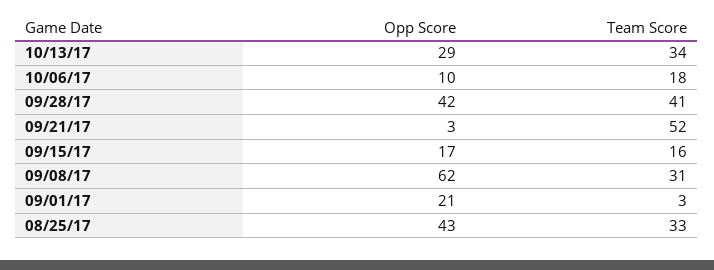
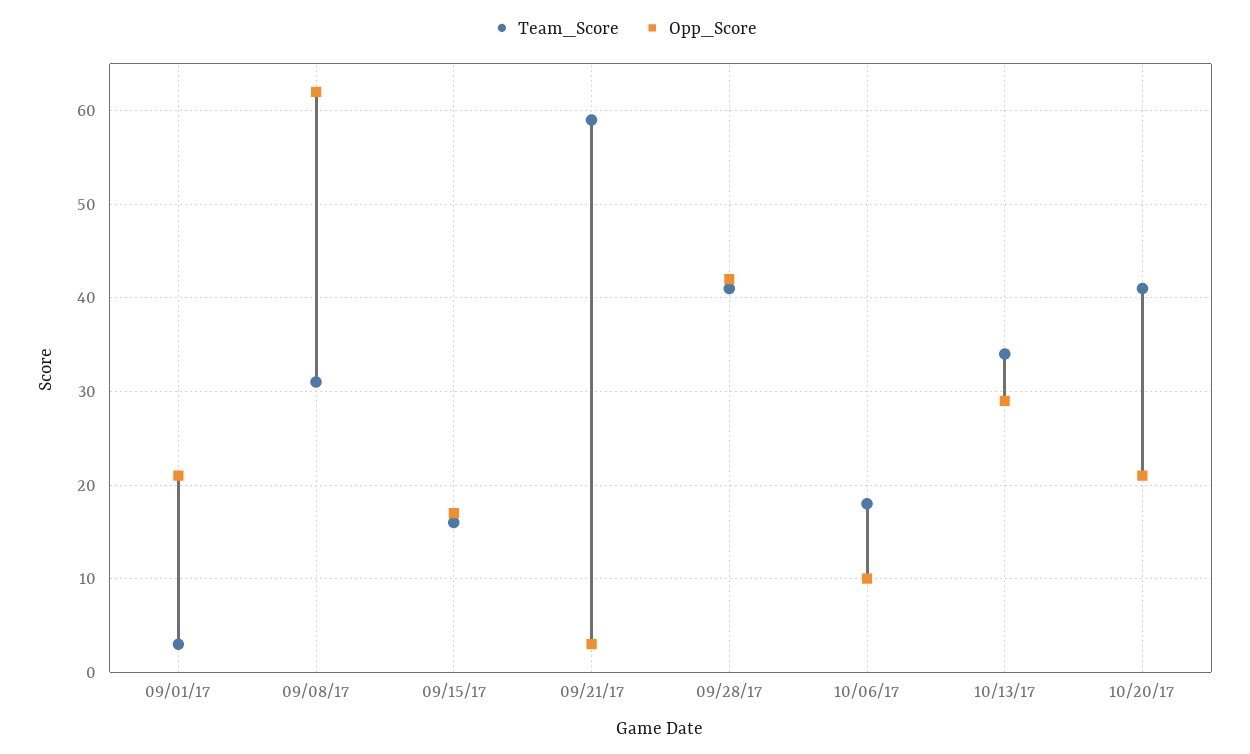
Team Score, 09/21/17: 52 -> 59
Opp Score, 08/25/17: 43 -> none
Team Score, 08/25/17: 33 -> none
Team Score, 10/20/17: none -> 41
Opp Score, 10/20/17: none -> 21

